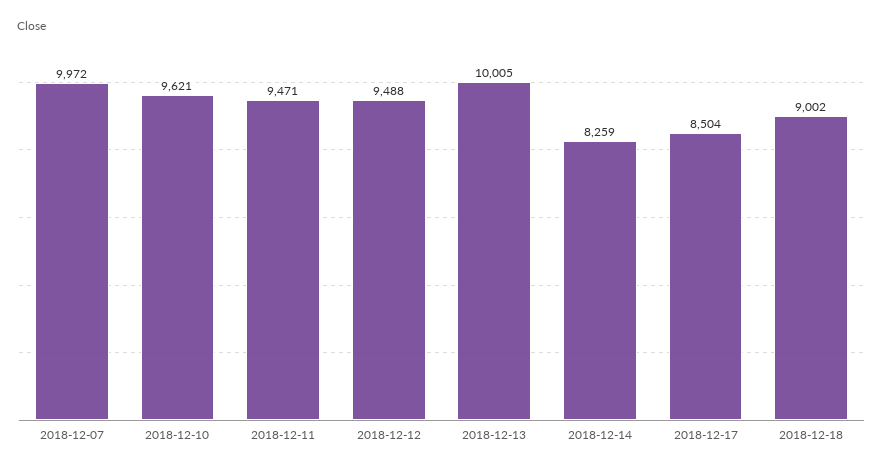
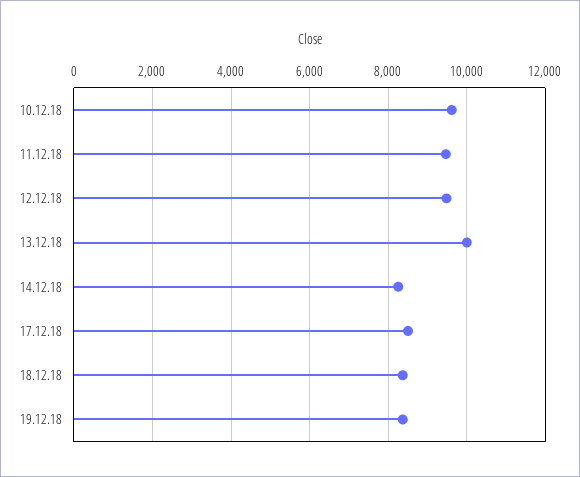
2018-12-07: 9972 -> none
2018-12-18: 9002 -> 8400
19.12.18: none -> 8400

